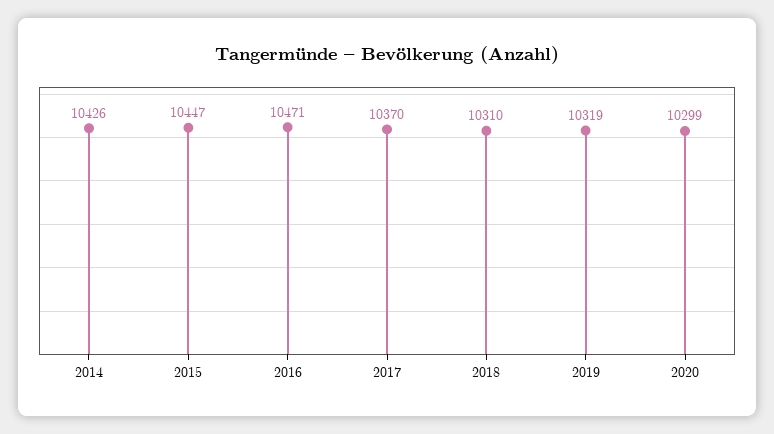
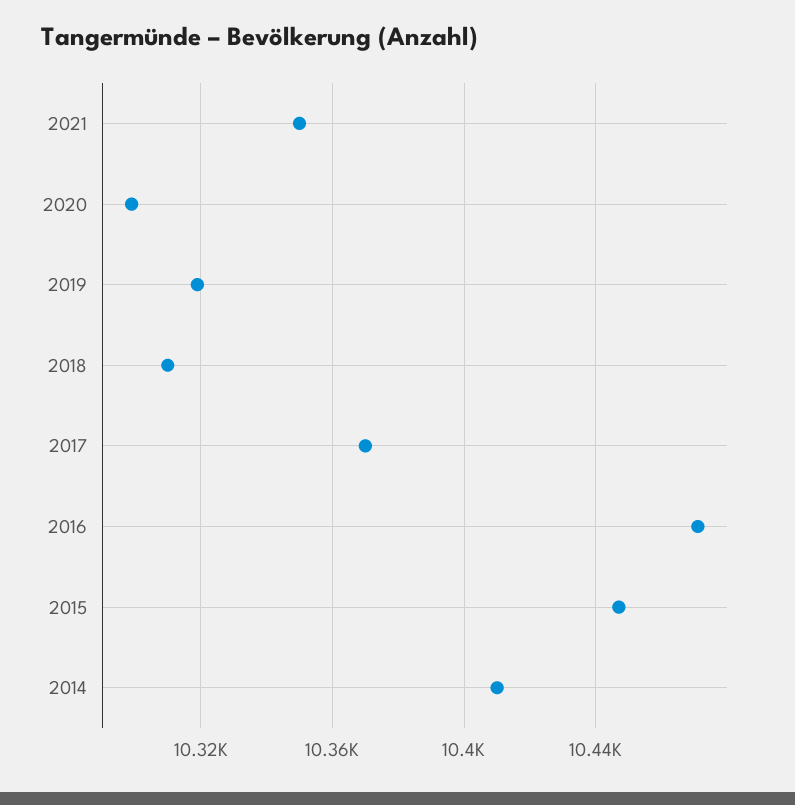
2014: 10426 -> 10410
2021: none -> 10350

